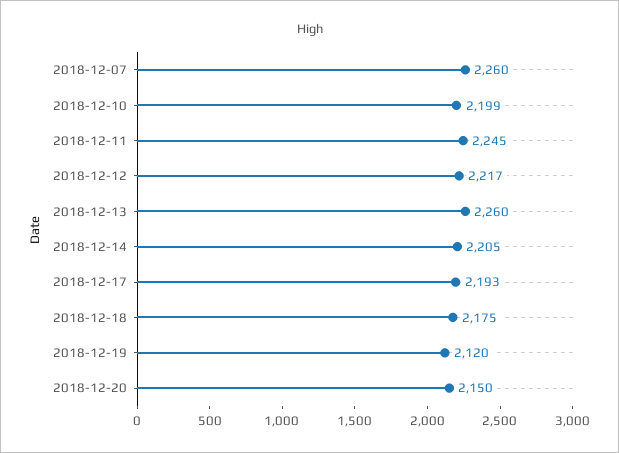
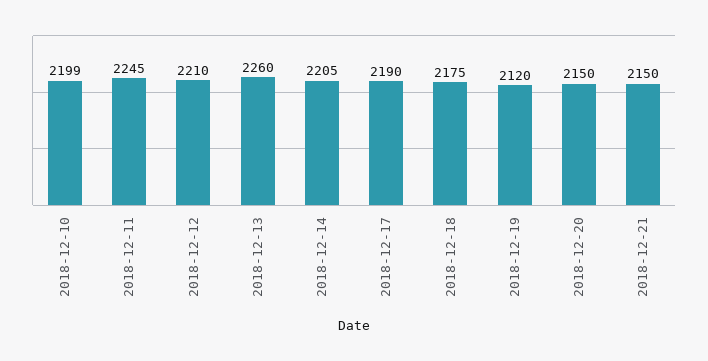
2018-12-07: 2260 -> none
2018-12-12: 2217 -> 2210
2018-12-17: 2193 -> 2190
2018-12-21: none -> 2150

